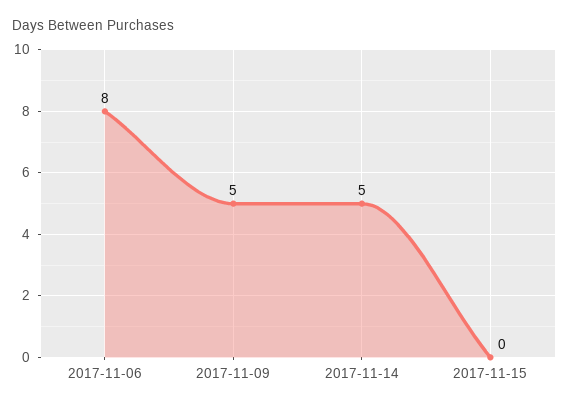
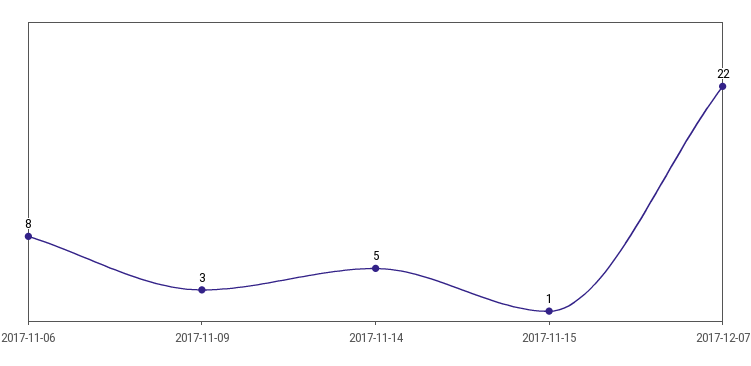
2017-11-09: 5 -> 3
2017-11-15: 0 -> 1
2017-12-07: none -> 22

